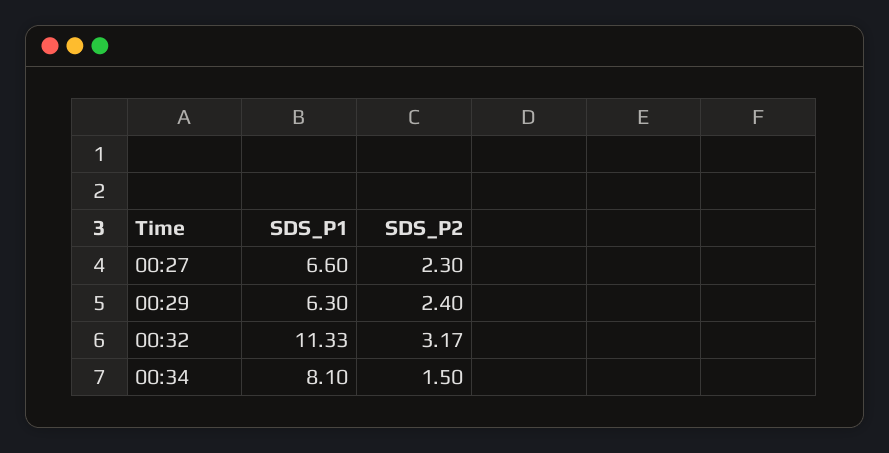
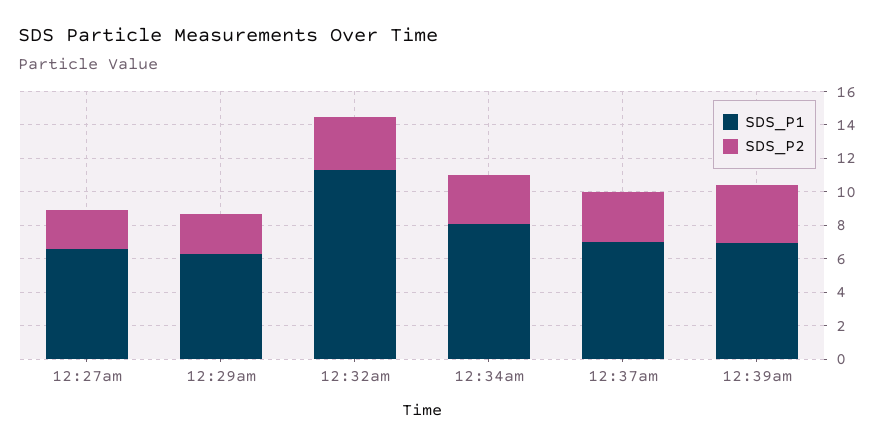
SDS_P2, 00:34: 1.5 -> 3
SDS_P1, 12:37am: none -> 7
SDS_P2, 12:37am: none -> 3
SDS_P1, 12:39am: none -> 7
SDS_P2, 12:39am: none -> 3.5

